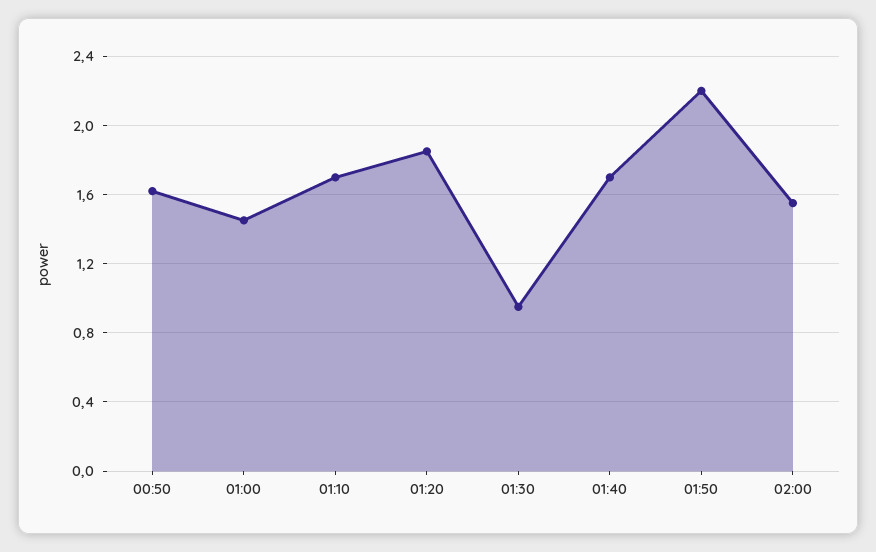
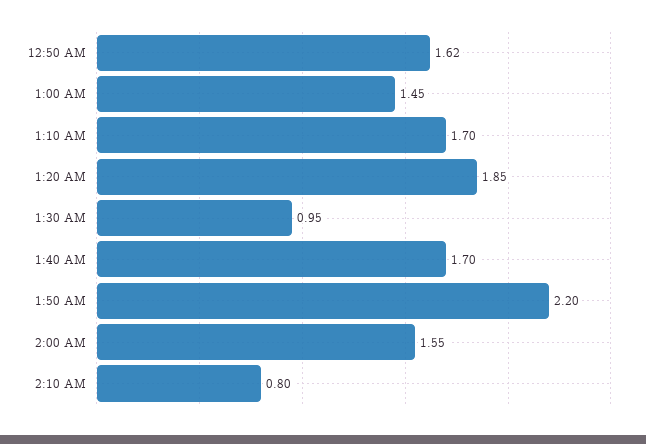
2:10 AM: none -> 0.8

